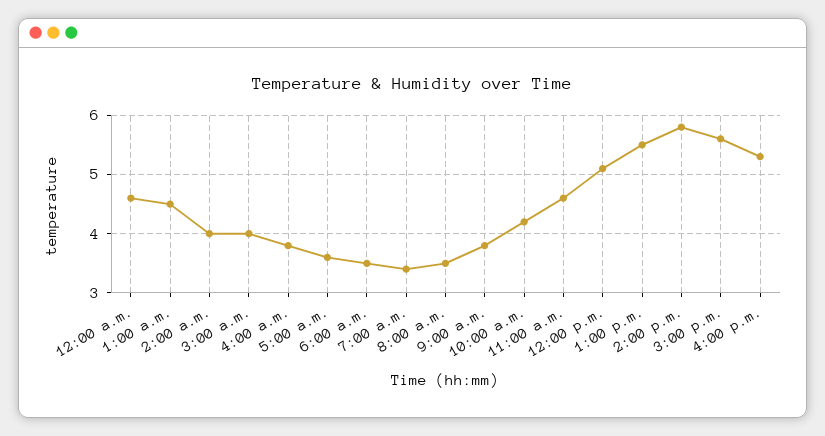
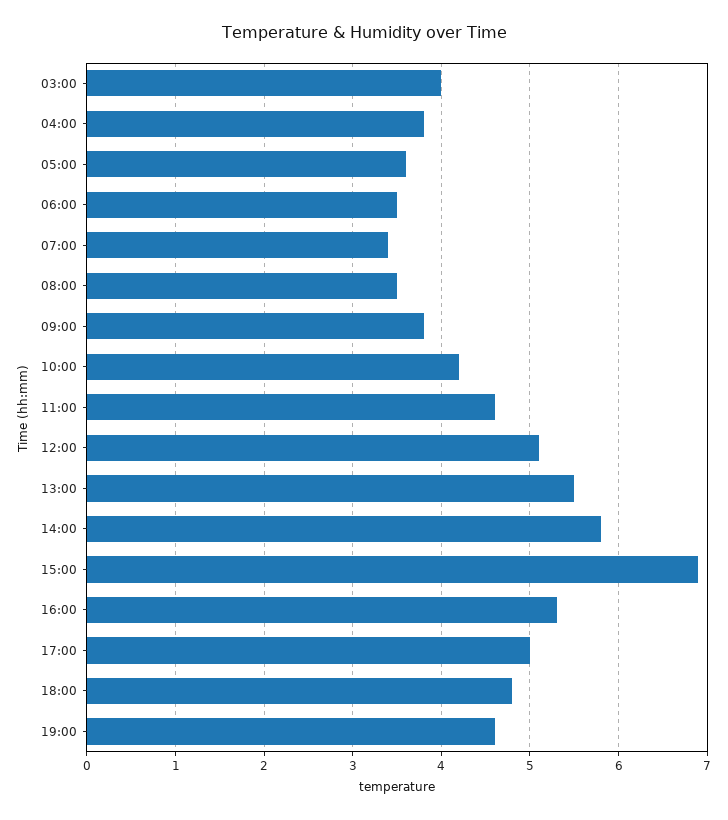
12:00 a.m.: 4.5 -> none
1:00 a.m.: 4.5 -> none
2:00 a.m.: 4 -> none
3:00 p.m.: 5.5 -> 6.9
17:00: none -> 5
18:00: none -> 4.8
19:00: none -> 4.6

